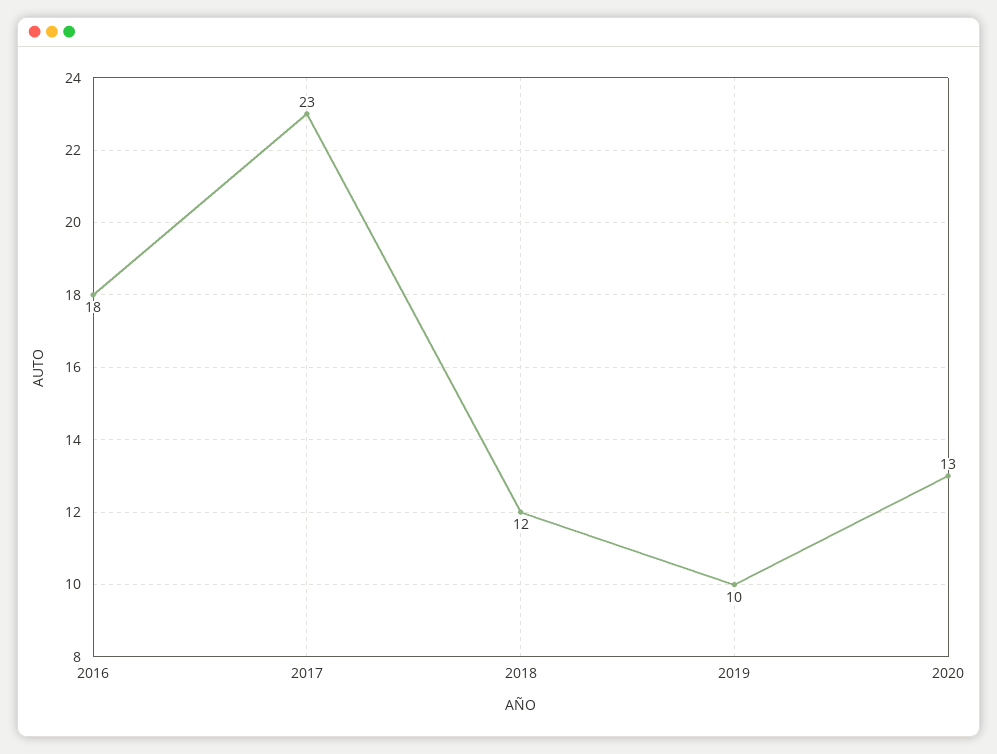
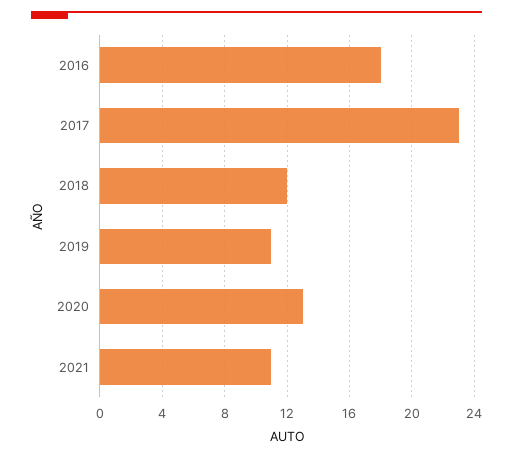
2019: 10 -> 11
2021: none -> 11

